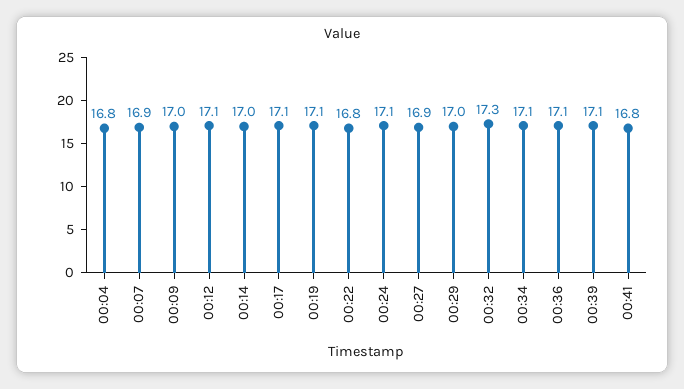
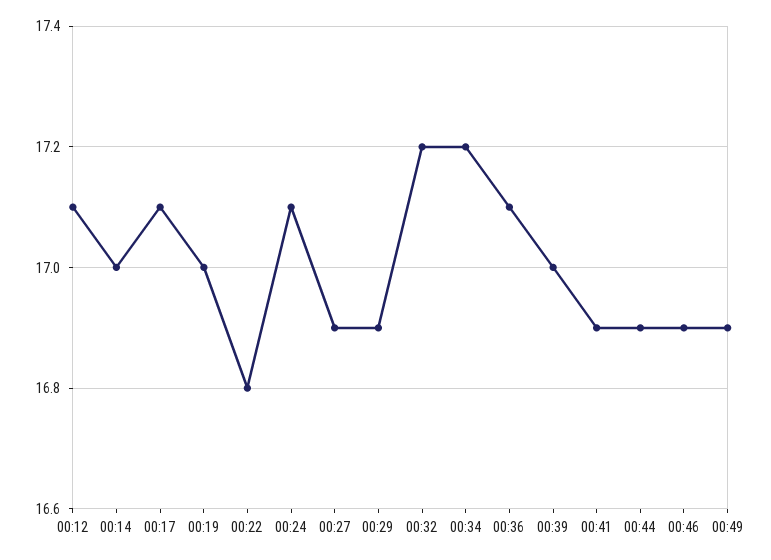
00:04: 16.8 -> none
00:07: 16.9 -> none
00:09: 17 -> none
00:19: 17.1 -> 17
00:29: 17 -> 16.9
00:32: 17.3 -> 17.2
00:34: 17.1 -> 17.2
00:39: 17.1 -> 17
00:41: 16.8 -> 16.9
00:44: none -> 16.9
00:46: none -> 16.9
00:49: none -> 16.9

